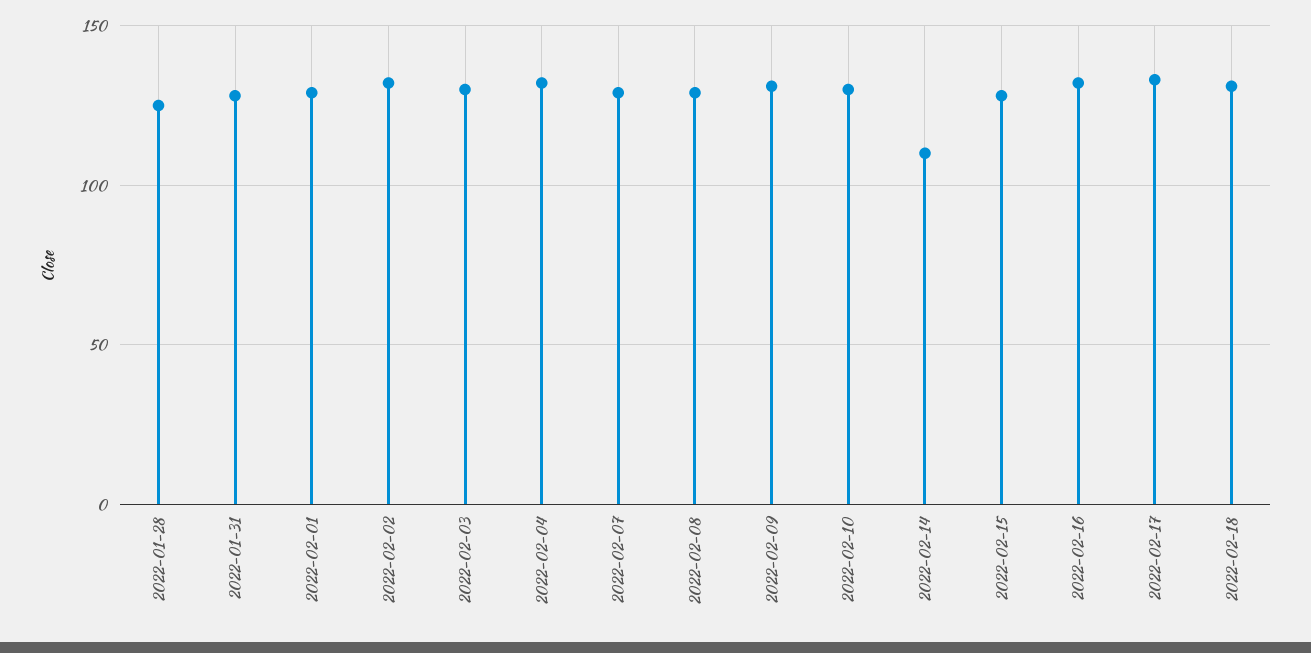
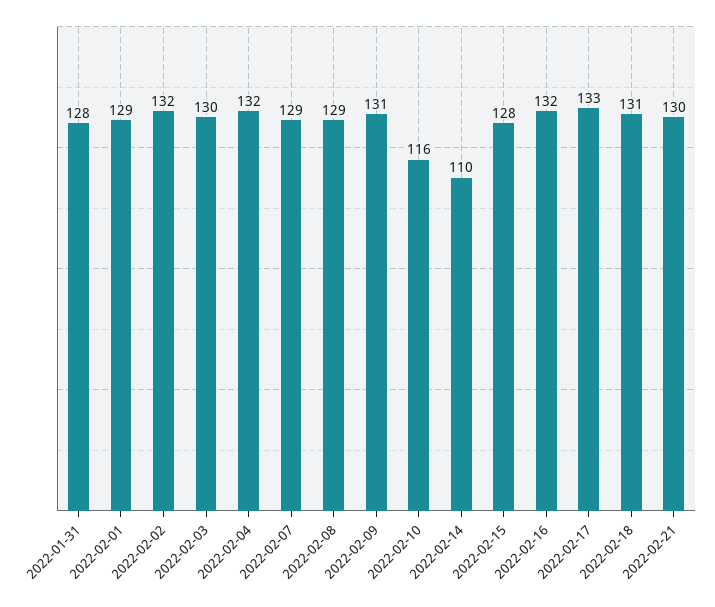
2022-01-28: 125 -> none
2022-02-10: 130 -> 116
2022-02-21: none -> 130

